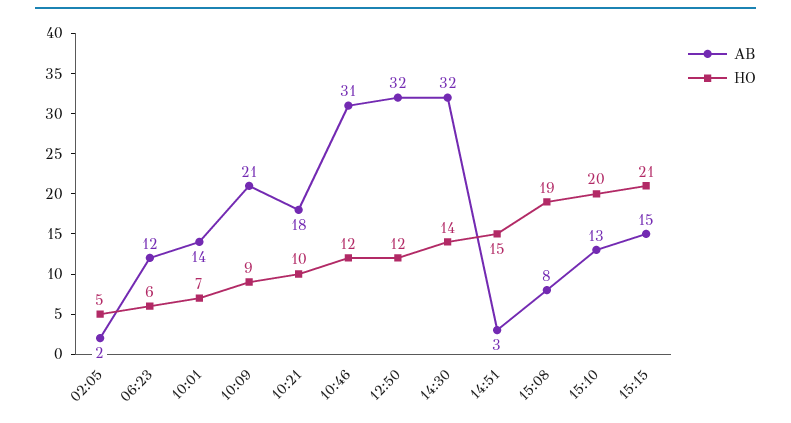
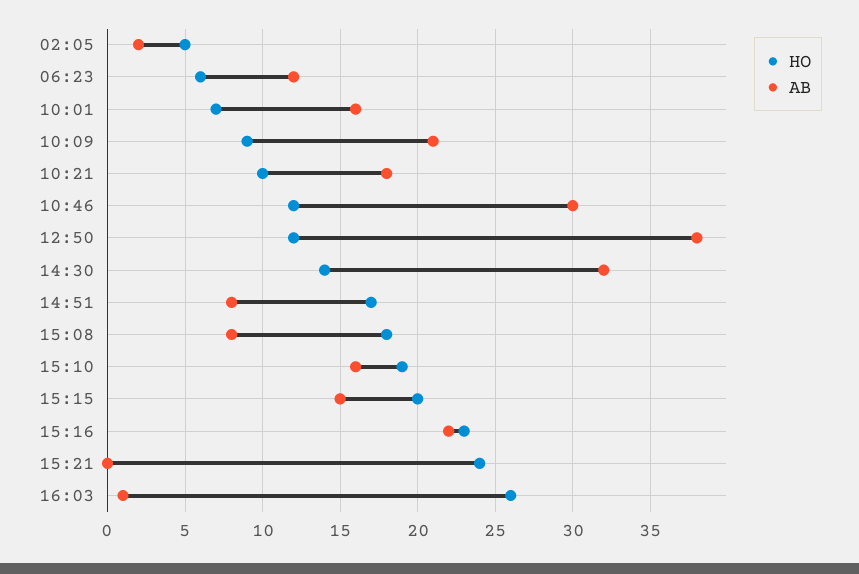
AB, 10:01: 14 -> 16
AB, 10:46: 31 -> 30
AB, 12:50: 32 -> 38
AB, 14:51: 3 -> 8
HO, 14:51: 15 -> 17
HO, 15:08: 19 -> 18
AB, 15:10: 13 -> 16
HO, 15:10: 20 -> 19
HO, 15:15: 21 -> 20
HO, 15:16: none -> 23
AB, 15:16: none -> 22
HO, 15:21: none -> 24
AB, 15:21: none -> 0
HO, 16:03: none -> 26
AB, 16:03: none -> 1

